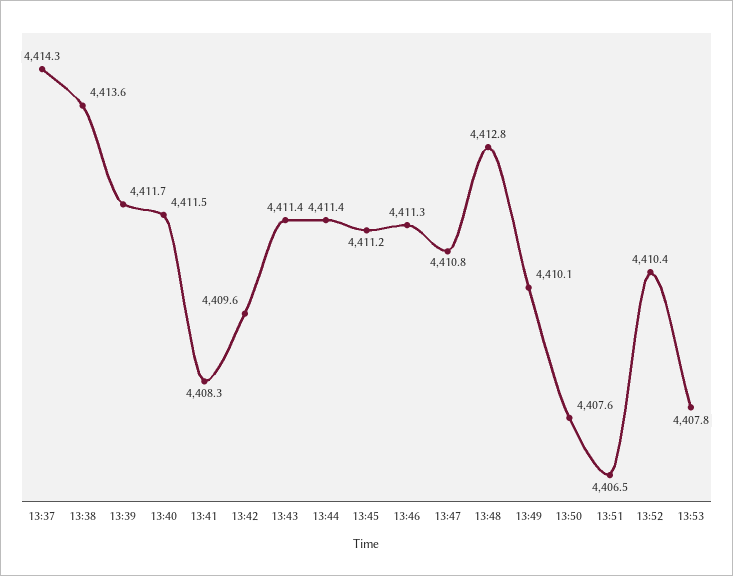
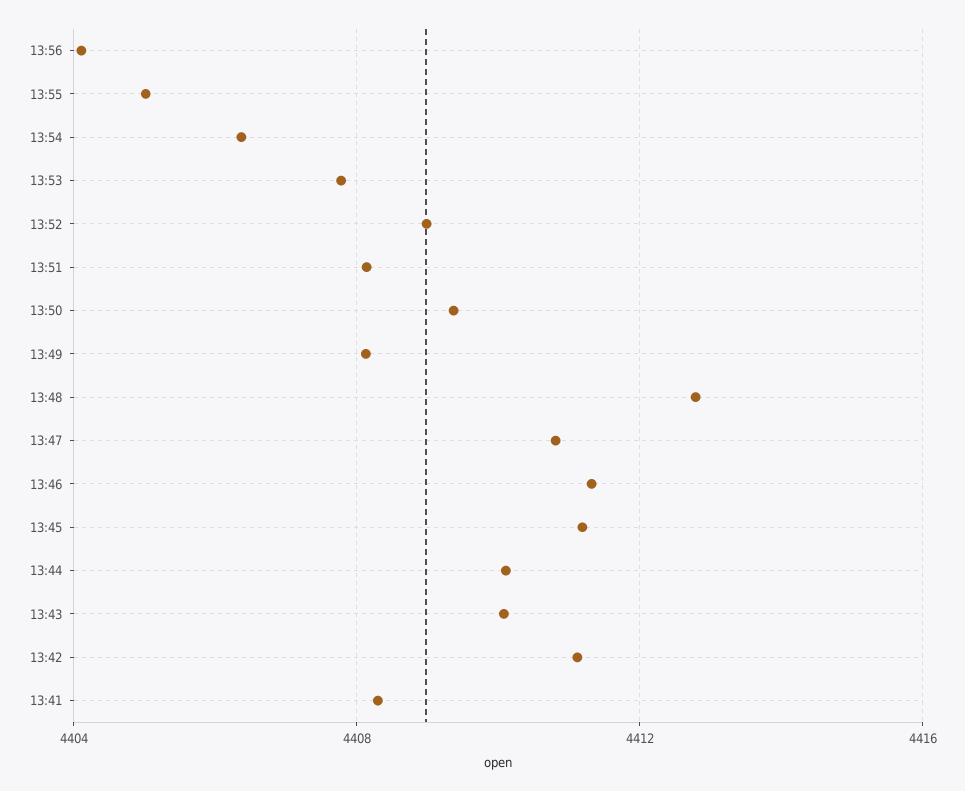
13:37: 4414.3 -> none
13:38: 4413.6 -> none
13:39: 4411.7 -> none
13:40: 4411.5 -> none
13:42: 4409.6 -> 4411
13:43: 4411.4 -> 4410
13:44: 4411.4 -> 4410
13:49: 4410.1 -> 4408
13:50: 4407.6 -> 4409.5
13:51: 4406.5 -> 4408
13:52: 4410.4 -> 4409
13:56: none -> 4404
13:55: none -> 4405
13:54: none -> 4406.5

